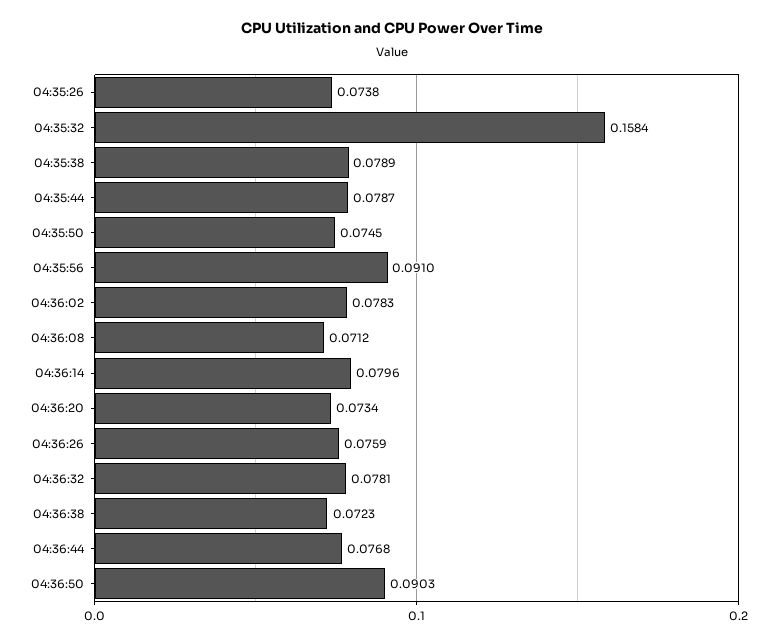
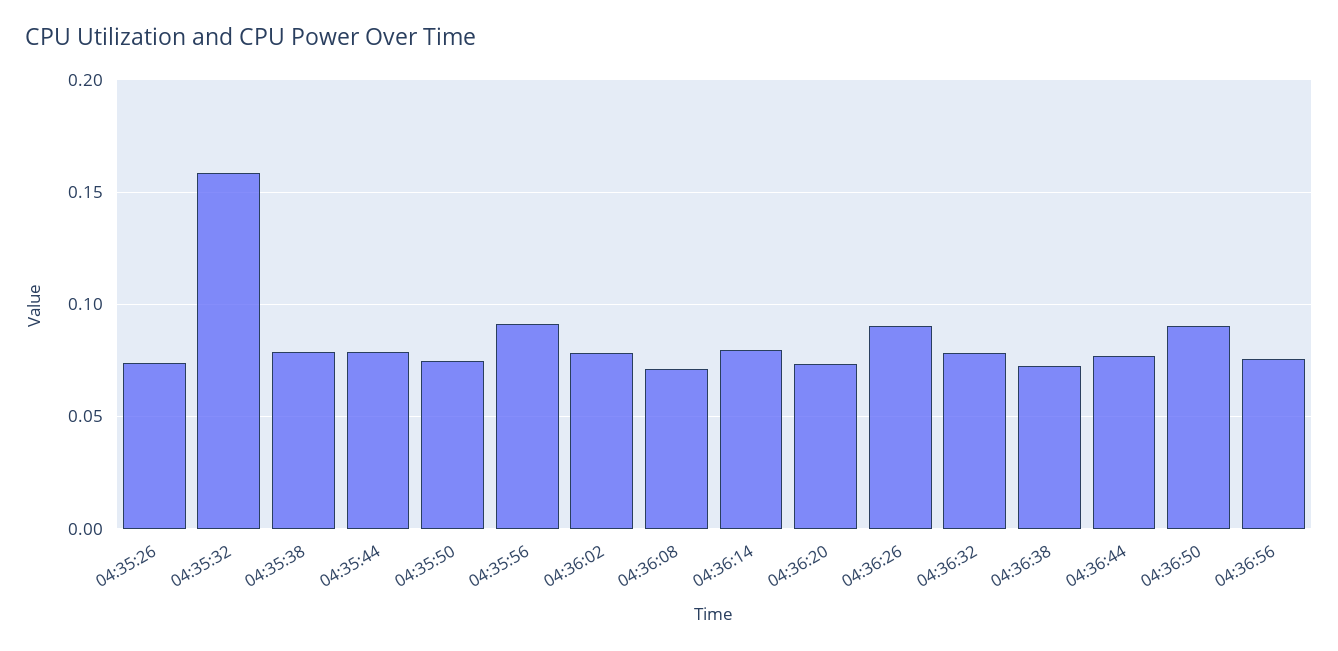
04:36:26: 0.0759 -> 0.09
04:36:56: none -> 0.075

